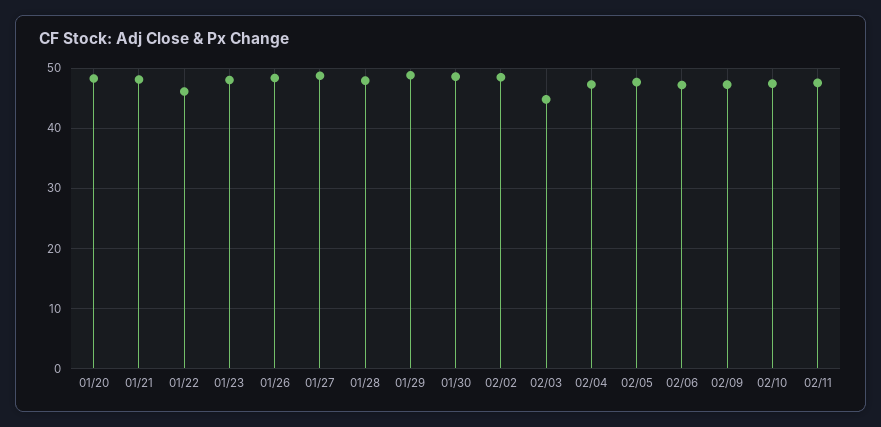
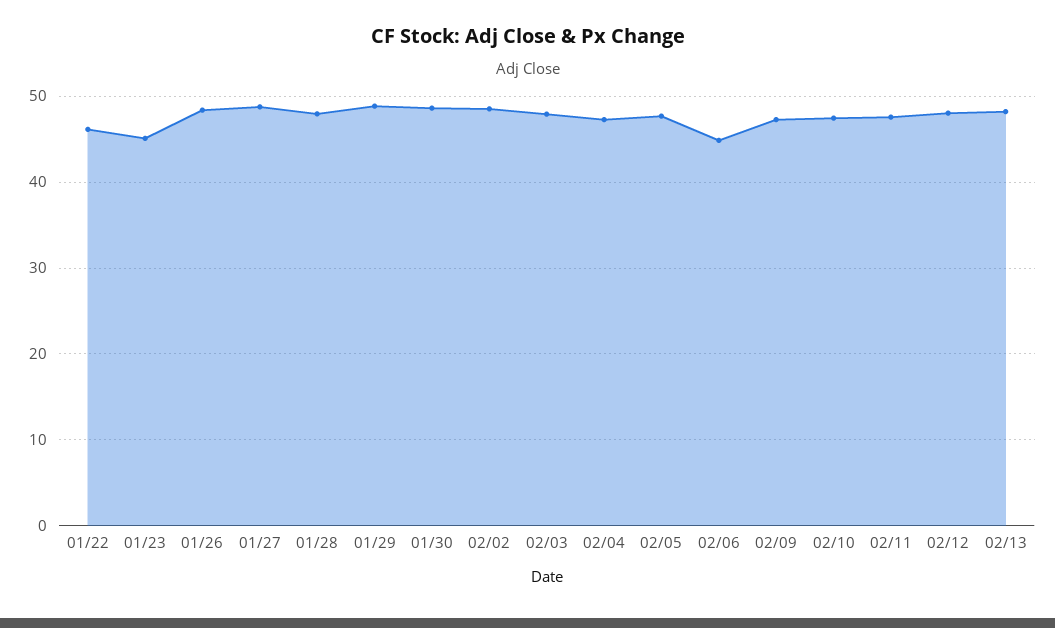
01/20: 48 -> none
01/21: 48 -> none
01/23: 48 -> 45
02/03: 45 -> 48
02/06: 47 -> 45
02/12: none -> 48
02/13: none -> 48

